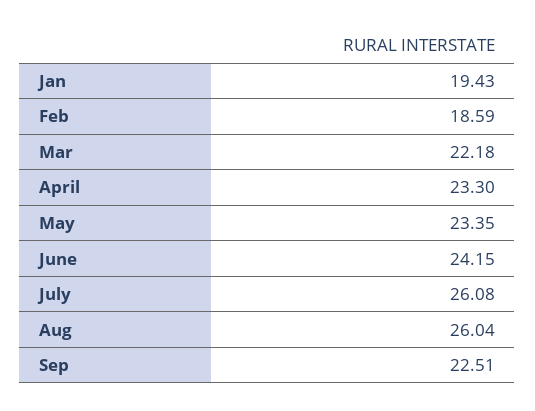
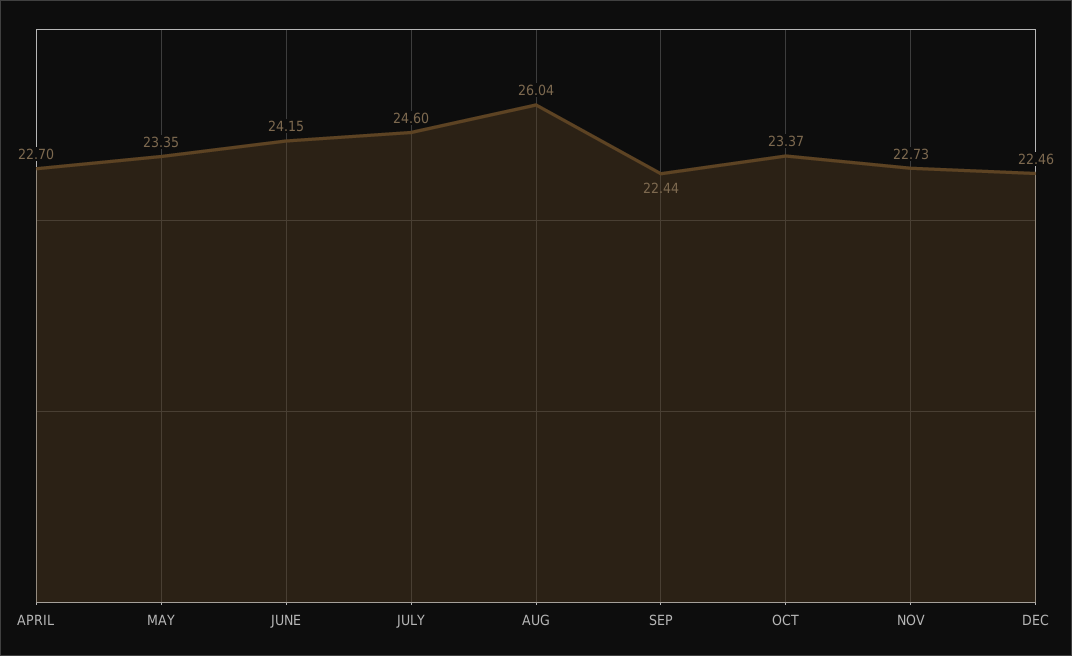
Jan: 19.43 -> none
Feb: 18.59 -> none
Mar: 22.18 -> none
April: 23.3 -> 22.7
July: 26.08 -> 24.6
Sep: 22.51 -> 22.44
OCT: none -> 23.37
NOV: none -> 22.73
DEC: none -> 22.46

